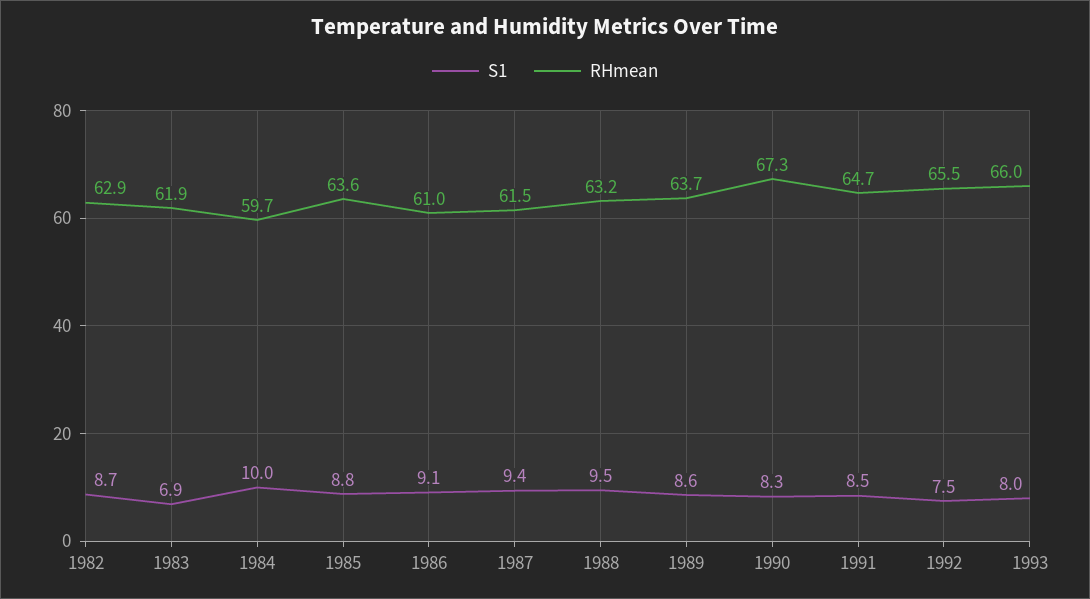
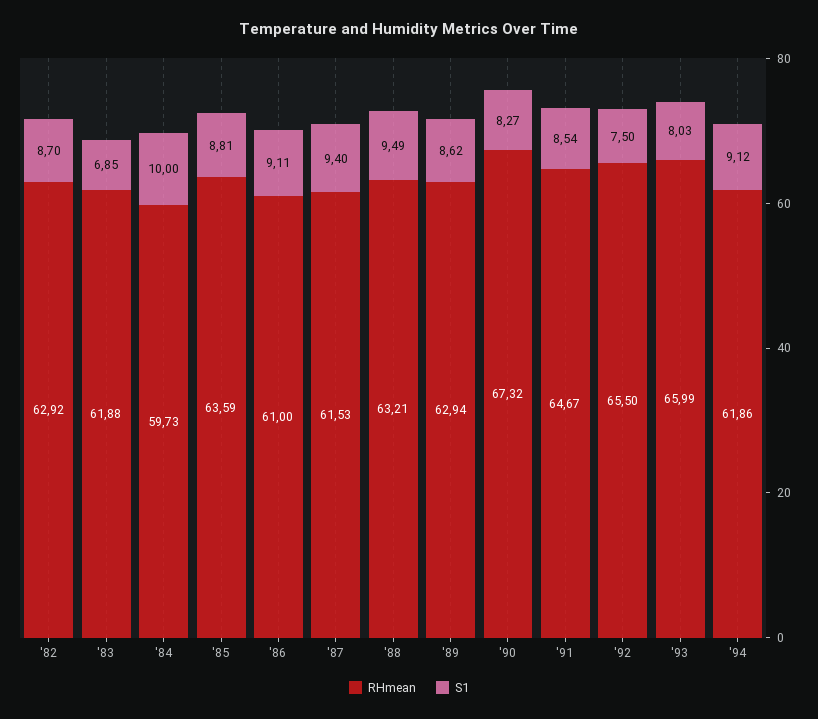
RHmean, 1989: 63.7 -> 62.94
RHmean, '94: none -> 61.86
S1, '94: none -> 9.12

